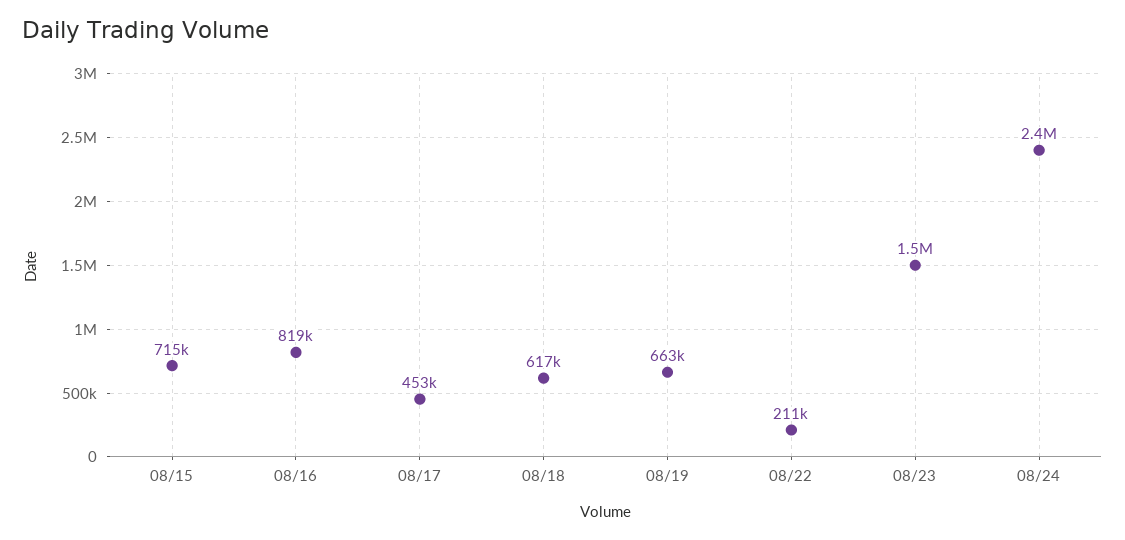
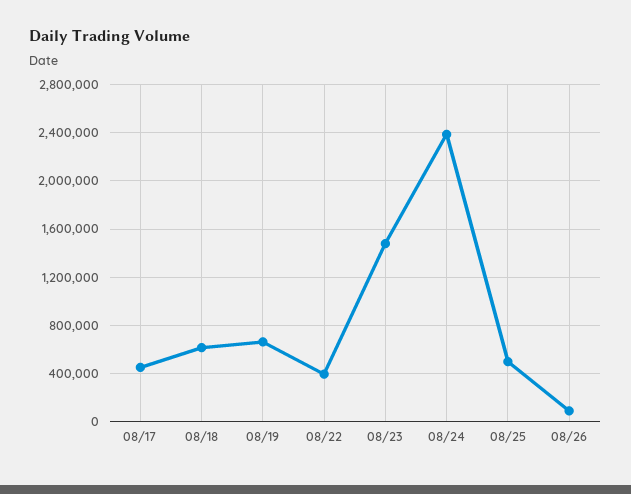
08/15: 715000 -> none
08/16: 819000 -> none
08/22: 211000 -> 400000
08/25: none -> 500000
08/26: none -> 100000

